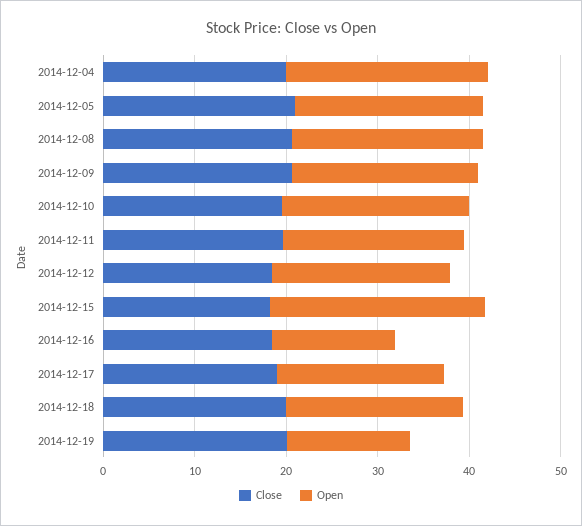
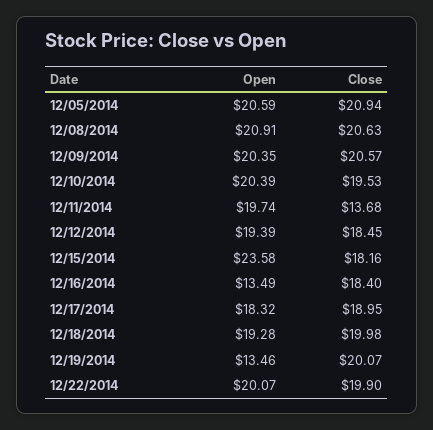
Close, 2014-12-04: 20 -> none
Open, 2014-12-04: 22 -> none
Close, 2014-12-11: 20 -> 13.68
Open, 12/22/2014: none -> 20.07
Close, 12/22/2014: none -> 19.9

